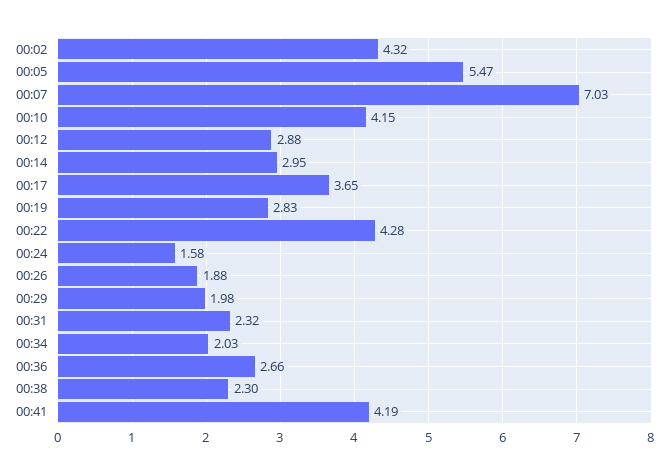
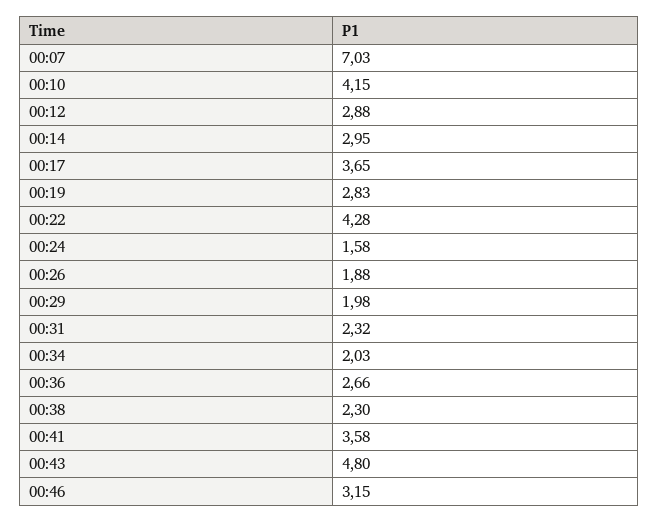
00:02: 4.32 -> none
00:05: 5.47 -> none
00:41: 4.19 -> 3.58
00:43: none -> 4.8
00:46: none -> 3.15

